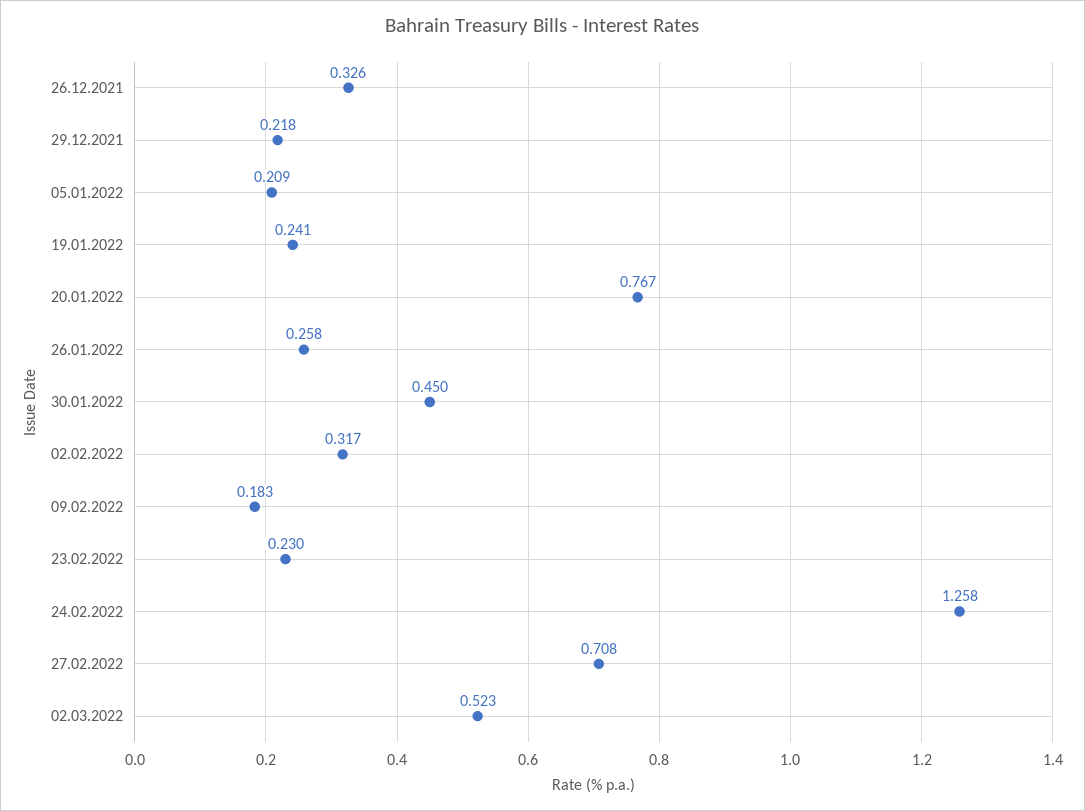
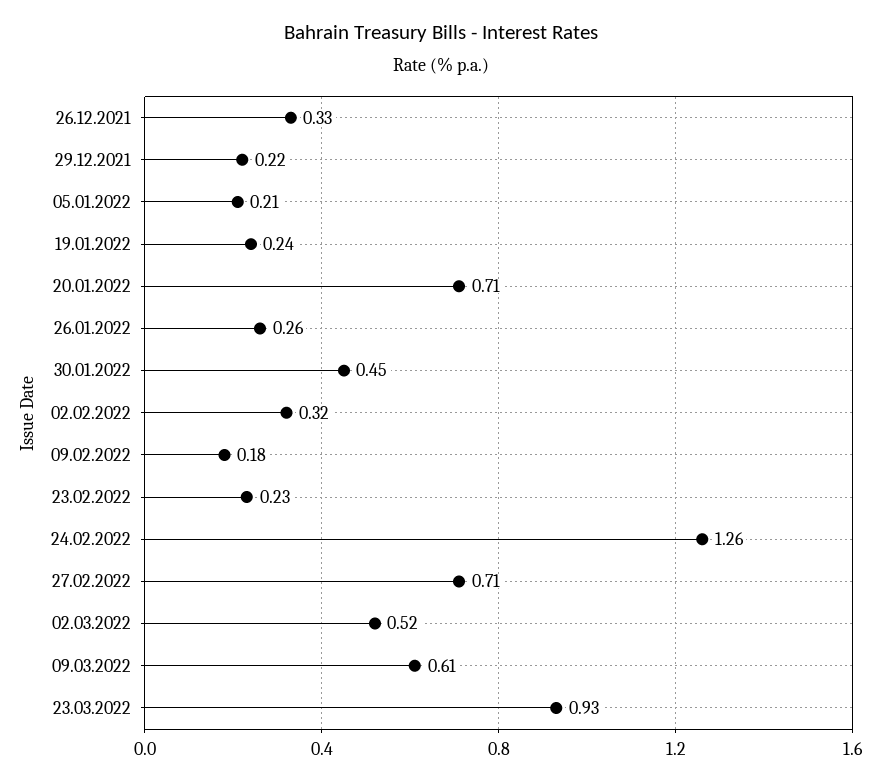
20.01.2022: 0.767 -> 0.71
09.03.2022: none -> 0.61
23.03.2022: none -> 0.93

